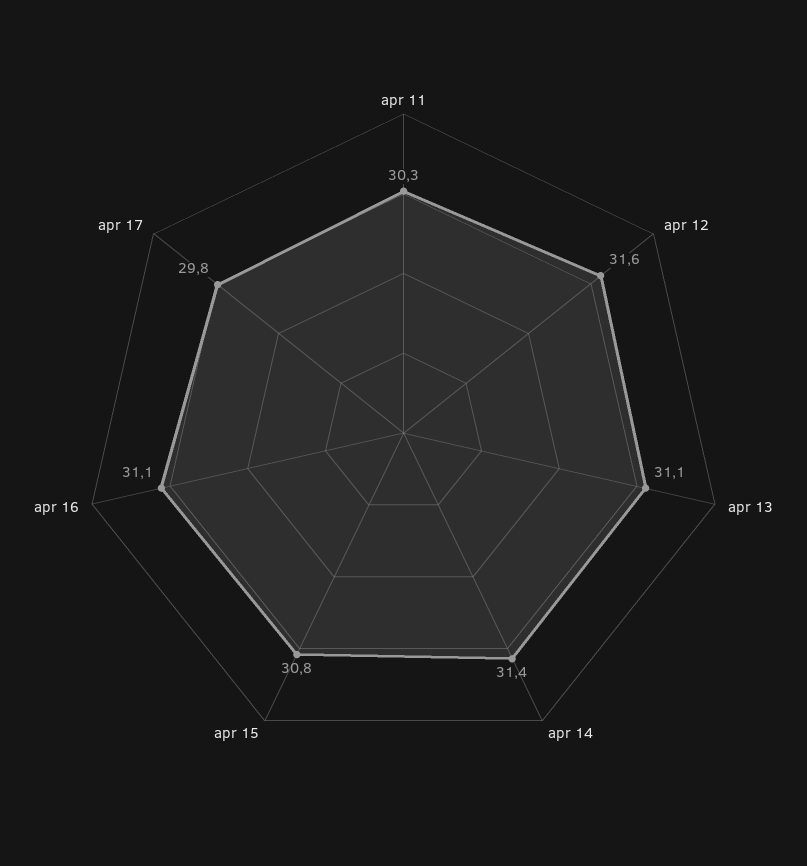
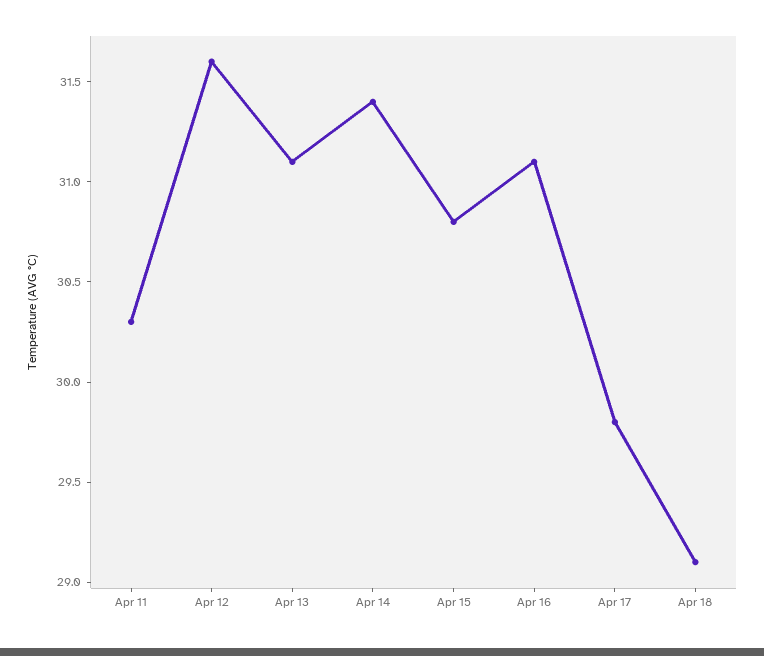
Apr 18: none -> 29.1

